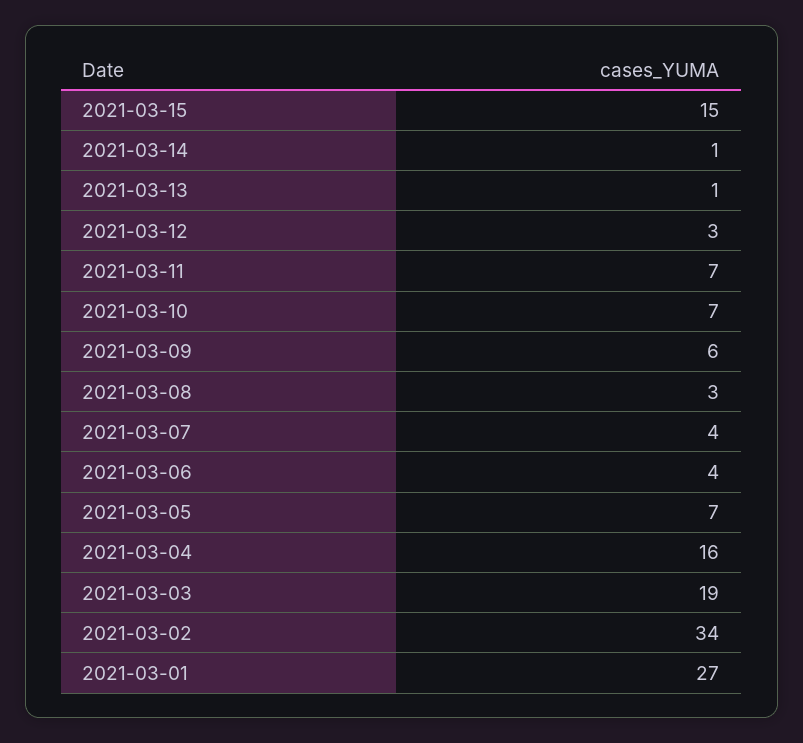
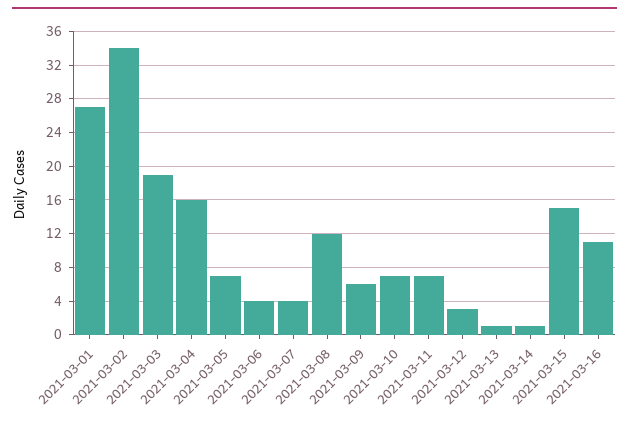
2021-03-08: 3 -> 12
2021-03-16: none -> 11

